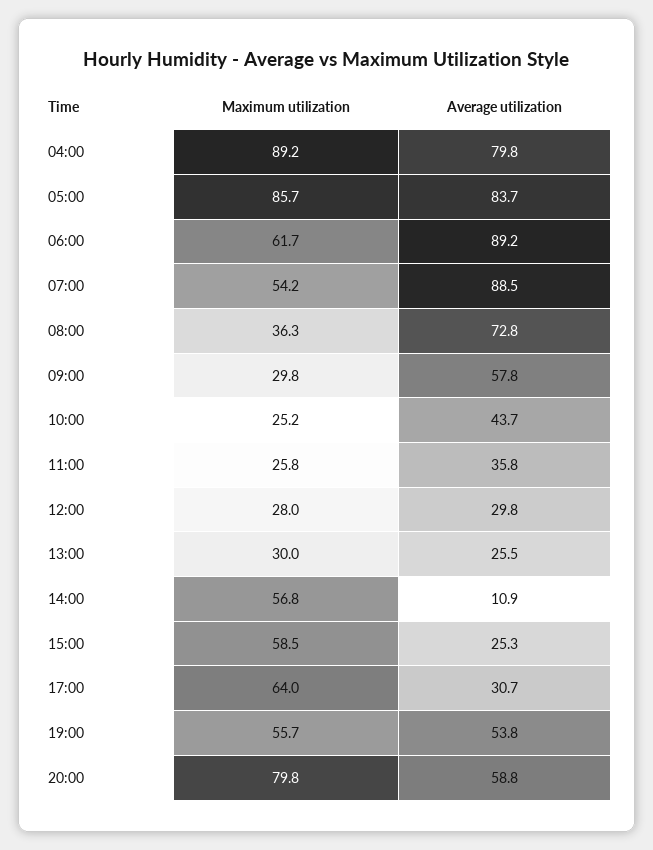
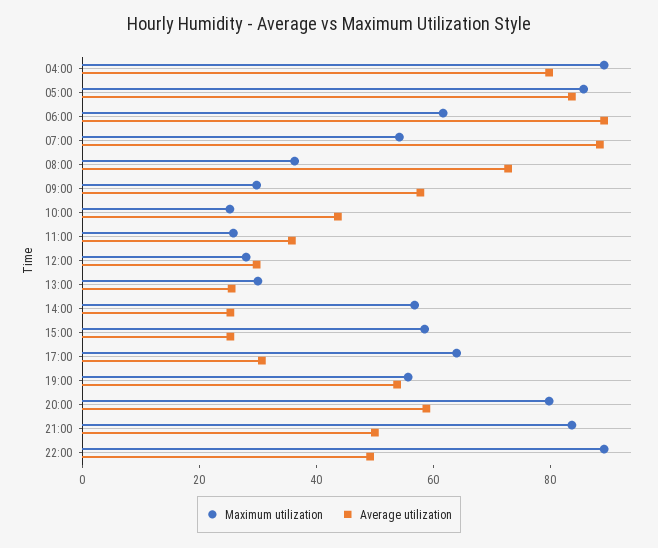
Average utilization, 14:00: 10.9 -> 25
Maximum utilization, 21:00: none -> 85
Average utilization, 21:00: none -> 50
Maximum utilization, 22:00: none -> 90
Average utilization, 22:00: none -> 50

